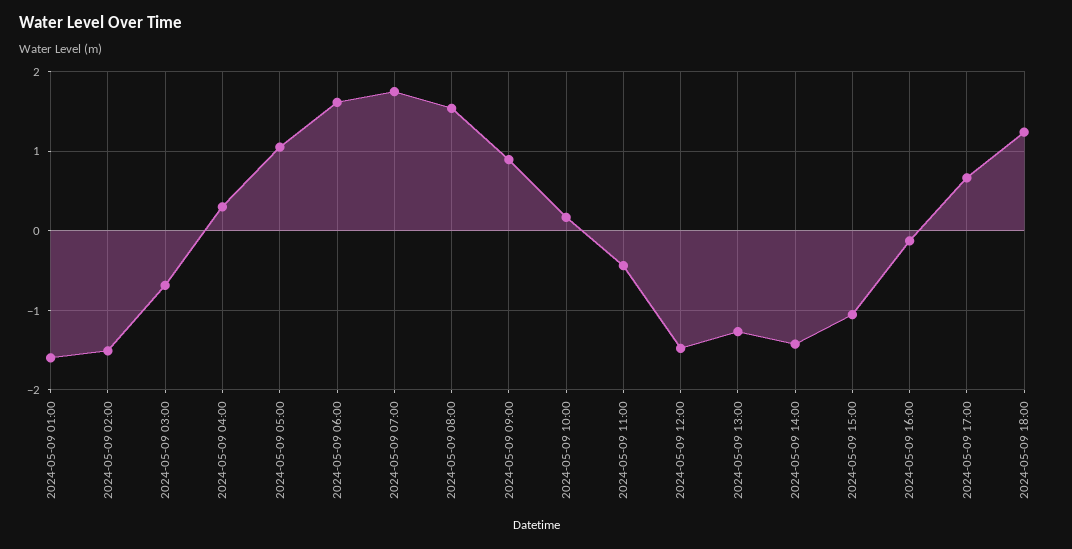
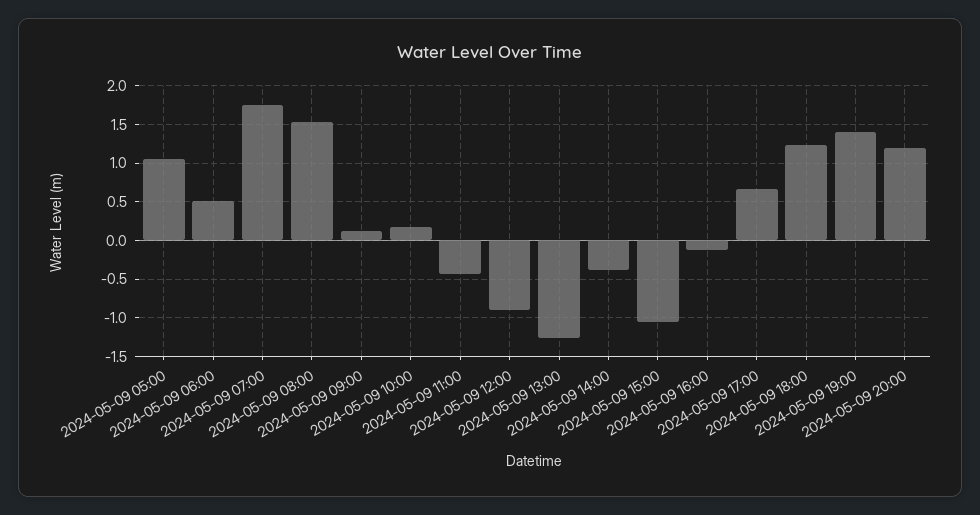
2024-05-09 01:00: -1.6 -> none
2024-05-09 02:00: -1.5 -> none
2024-05-09 03:00: -0.7 -> none
2024-05-09 04:00: 0.3 -> none
2024-05-09 06:00: 1.6 -> 0.5
2024-05-09 09:00: 0.9 -> 0.1
2024-05-09 12:00: -1.5 -> -0.9
2024-05-09 14:00: -1.4 -> -0.4
2024-05-09 19:00: none -> 1.4
2024-05-09 20:00: none -> 1.2

